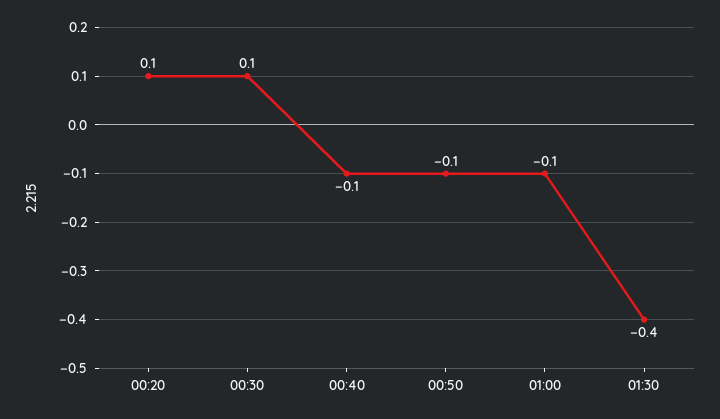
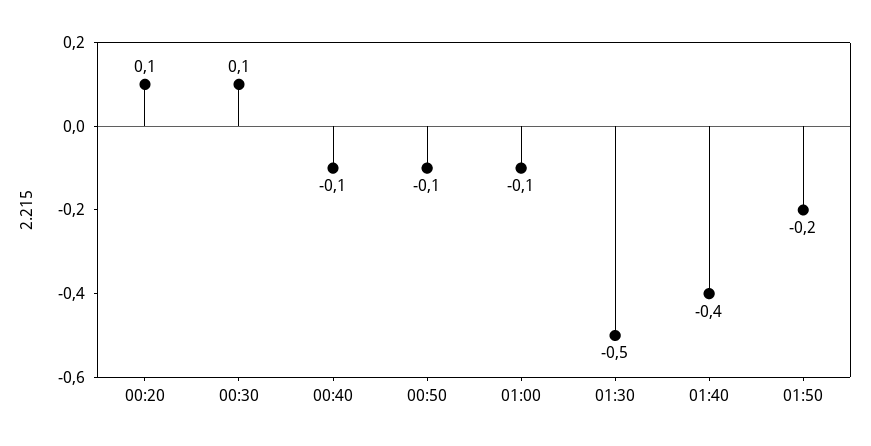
01:30: -0.4 -> -0.5
01:40: none -> -0.4
01:50: none -> -0.2

